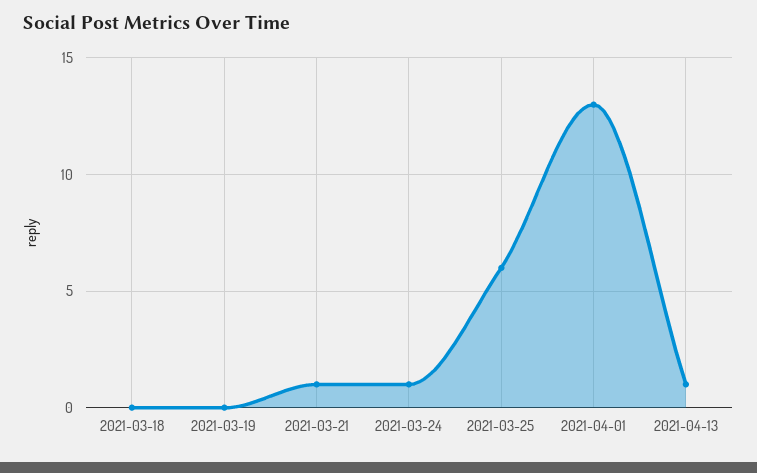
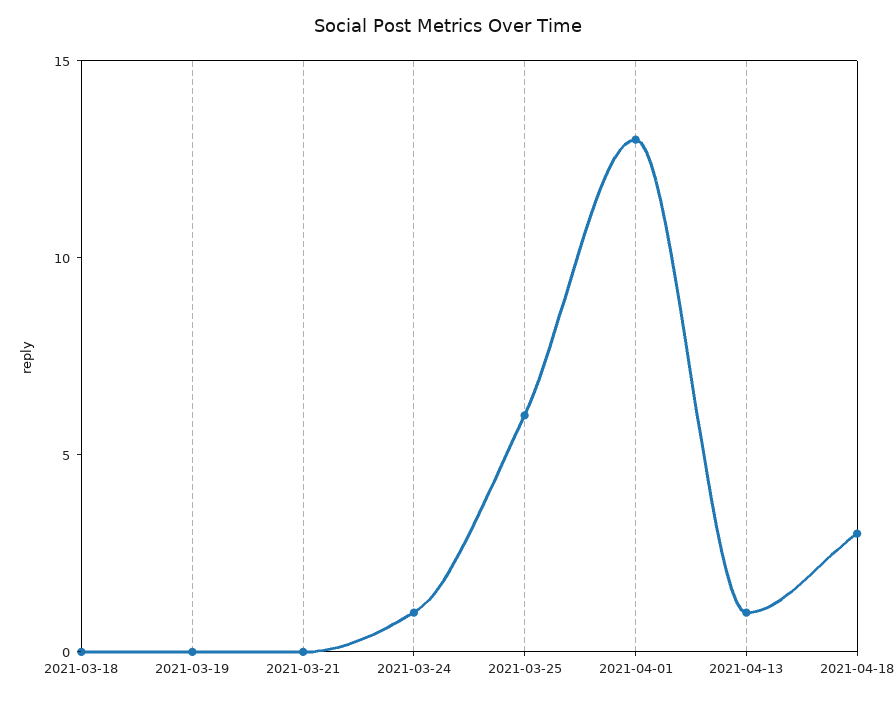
2021-03-21: 1 -> 0
2021-04-18: none -> 3

